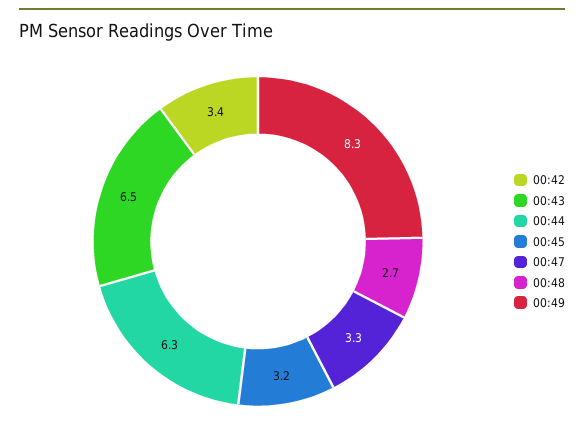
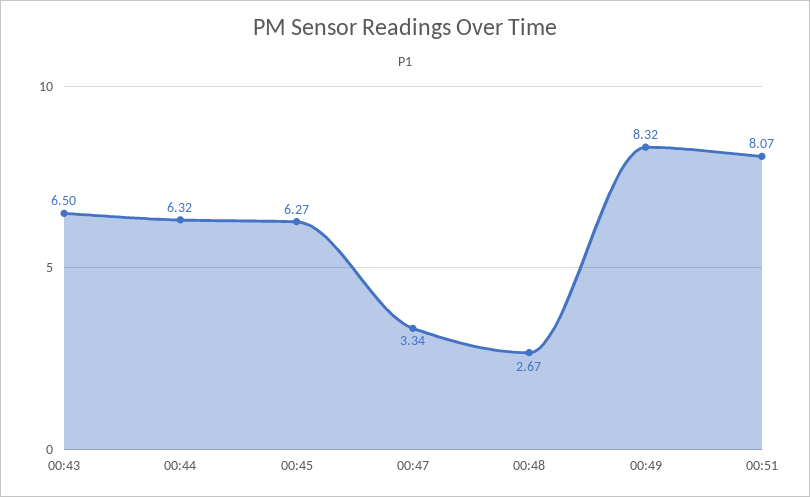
00:42: 3.4 -> none
00:45: 3.2 -> 6.27
00:51: none -> 8.07

